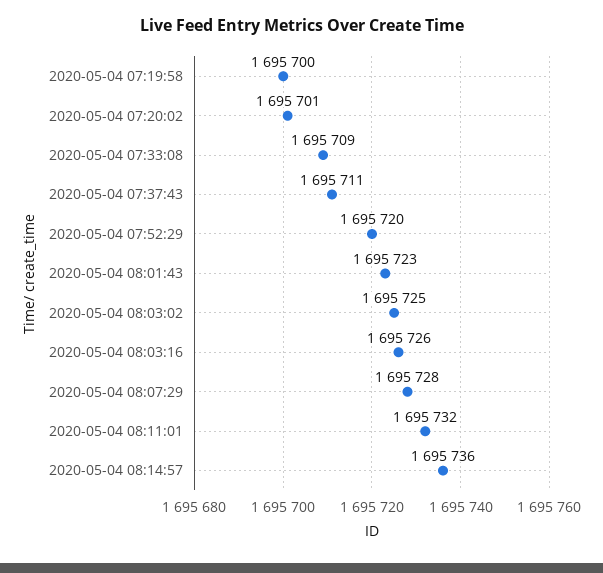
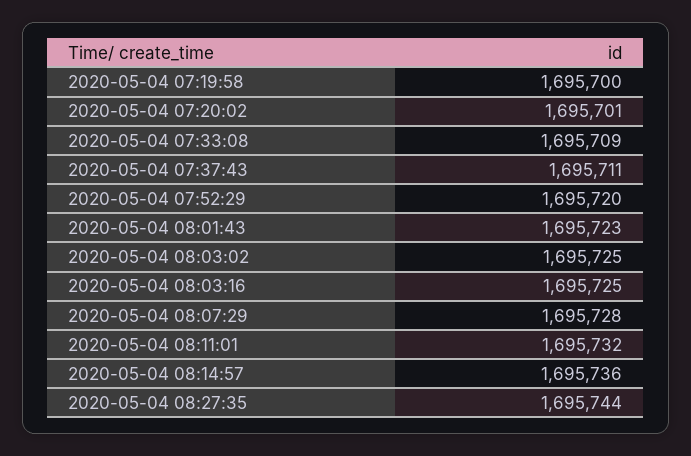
2020-05-04 08:03:16: 1695726 -> 1695725
2020-05-04 08:27:35: none -> 1695744

